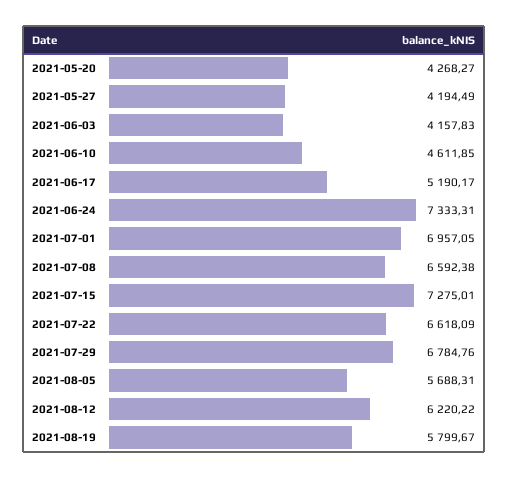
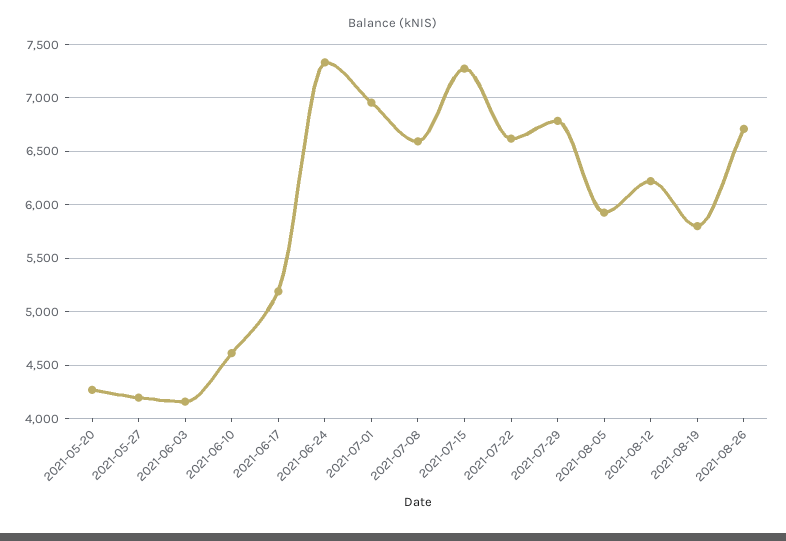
2021-08-05: 5688.31 -> 5900
2021-08-26: none -> 6700

